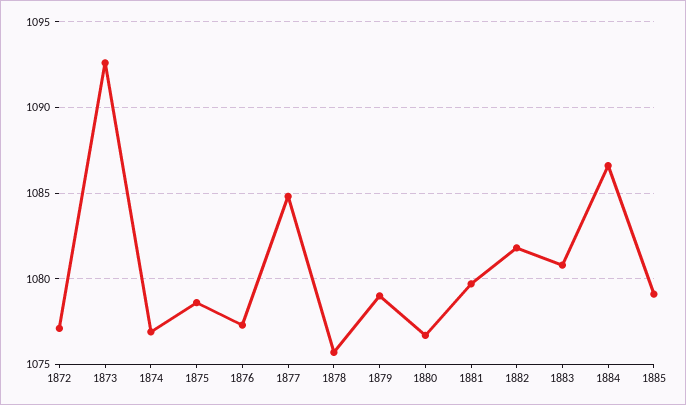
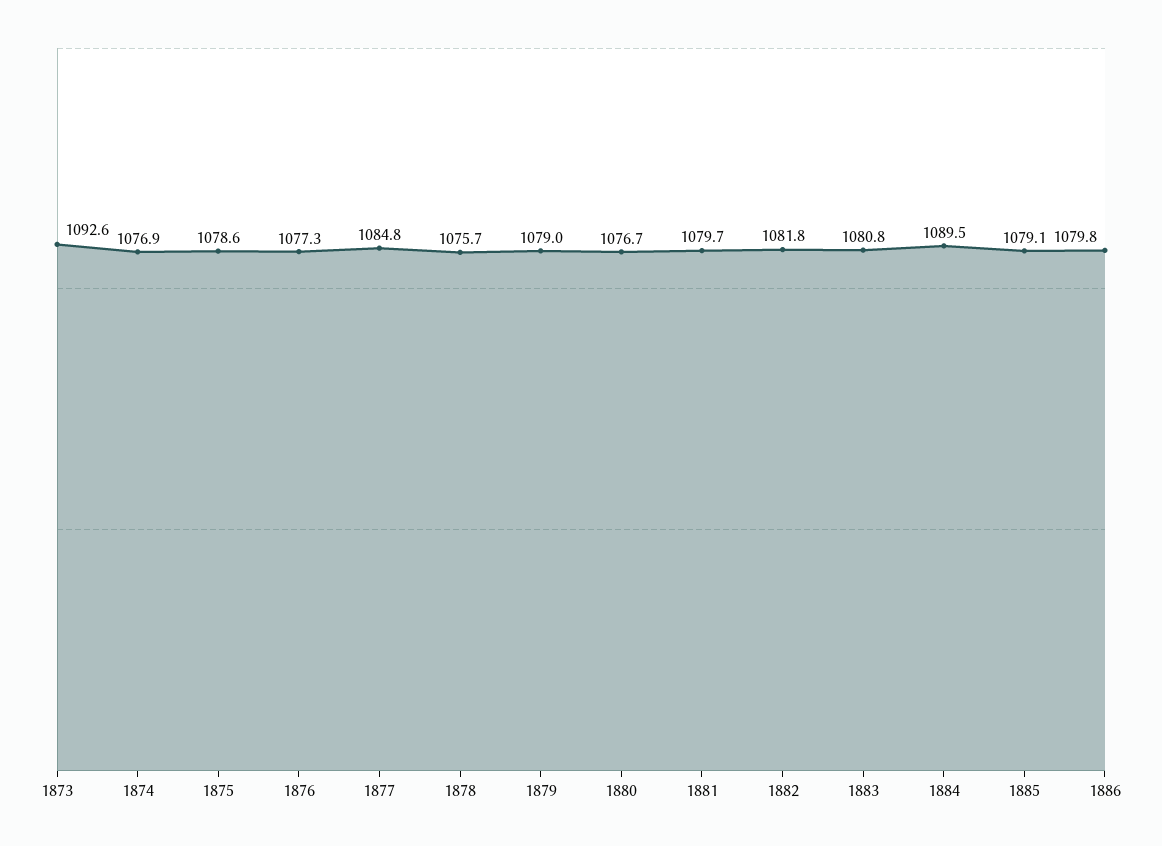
1872: 1077 -> none
1884: 1086.5 -> 1089.5
1886: none -> 1079.8

